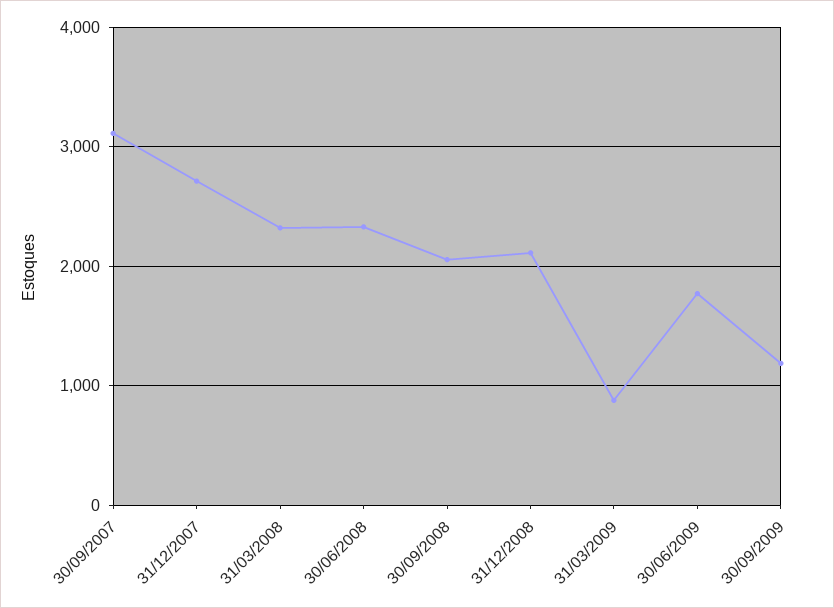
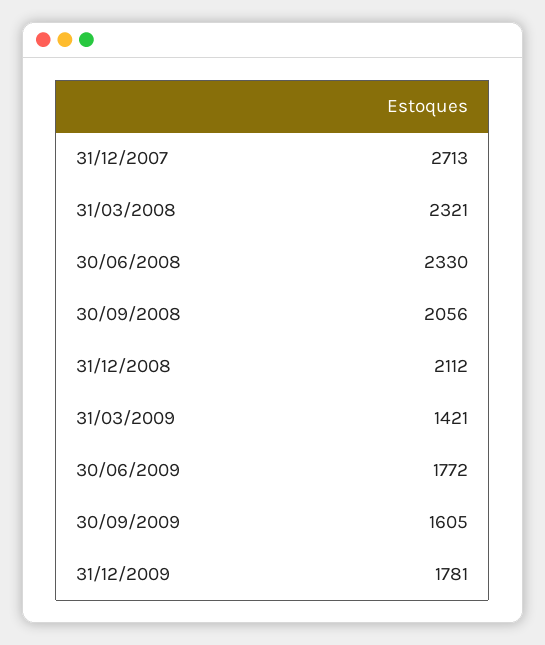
30/09/2007: 3100 -> none
31/03/2009: 900 -> 1421
30/09/2009: 1200 -> 1605
31/12/2009: none -> 1781

